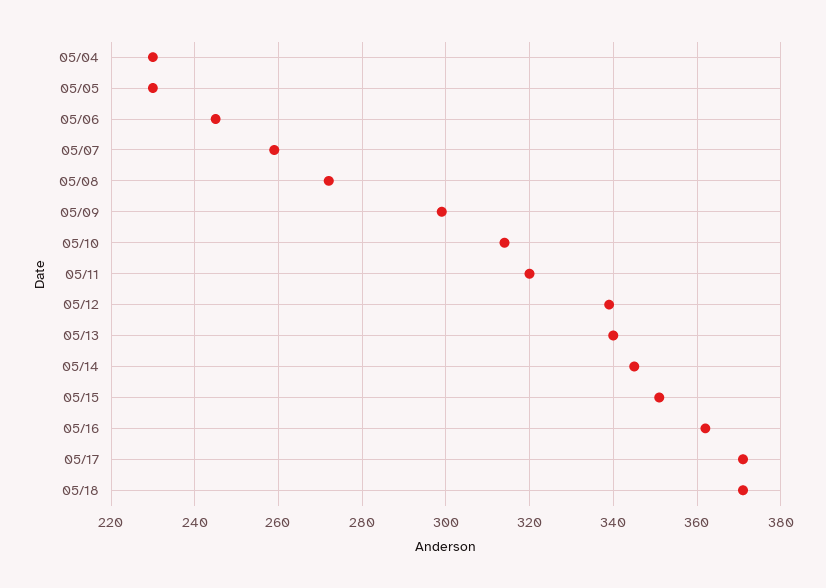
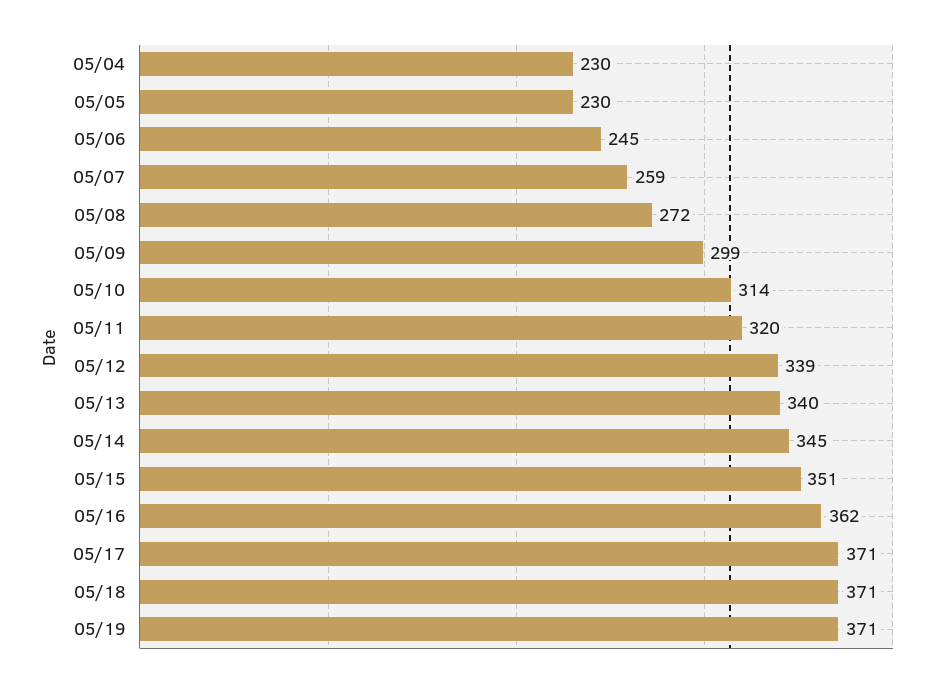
05/19: none -> 371

